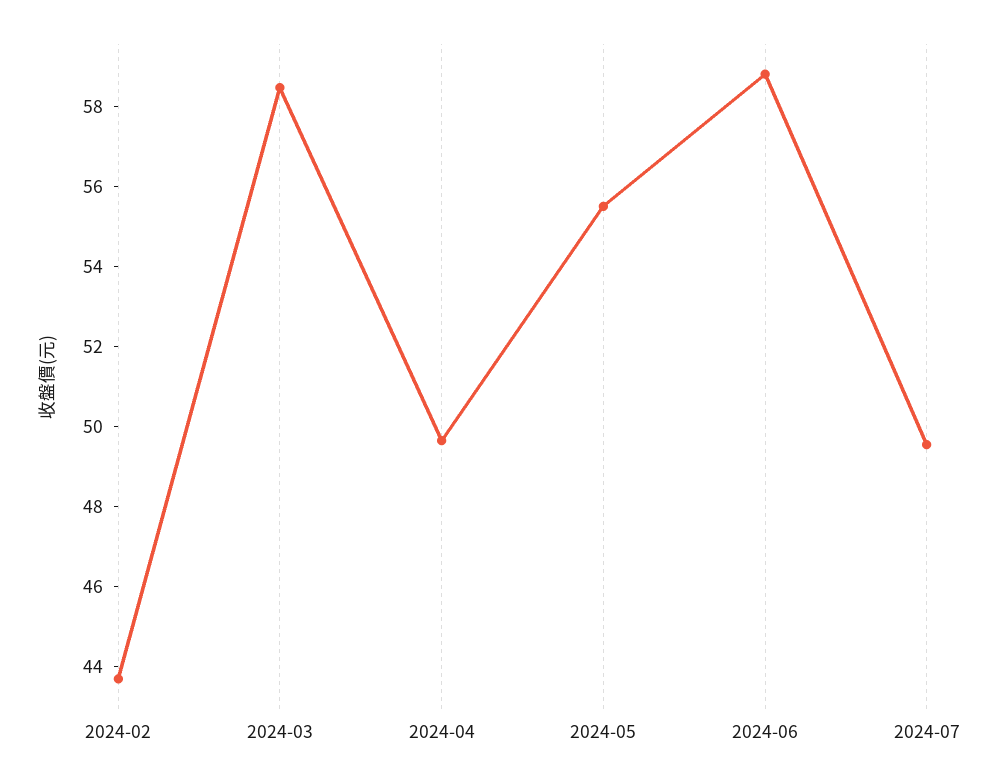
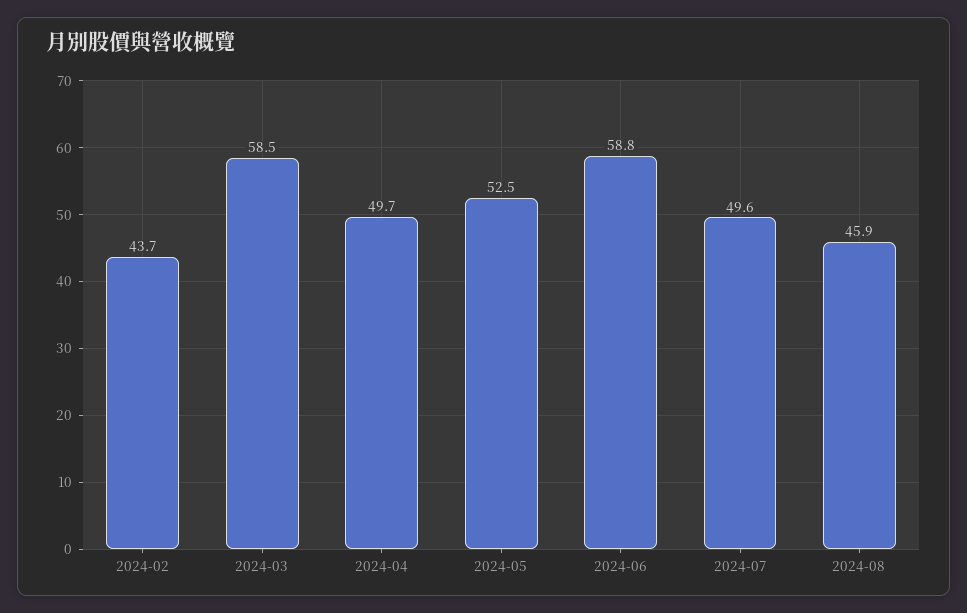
2024-05: 55.5 -> 52.5
2024-08: none -> 45.9

